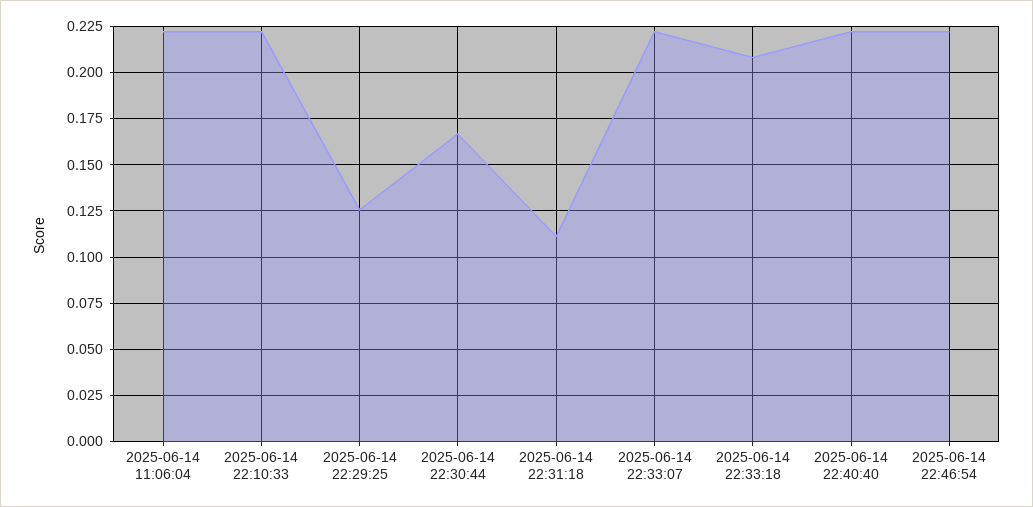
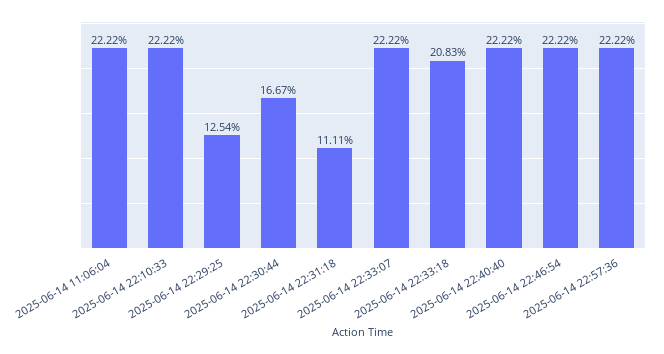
2025-06-14 22:57:36: none -> 0.2222

